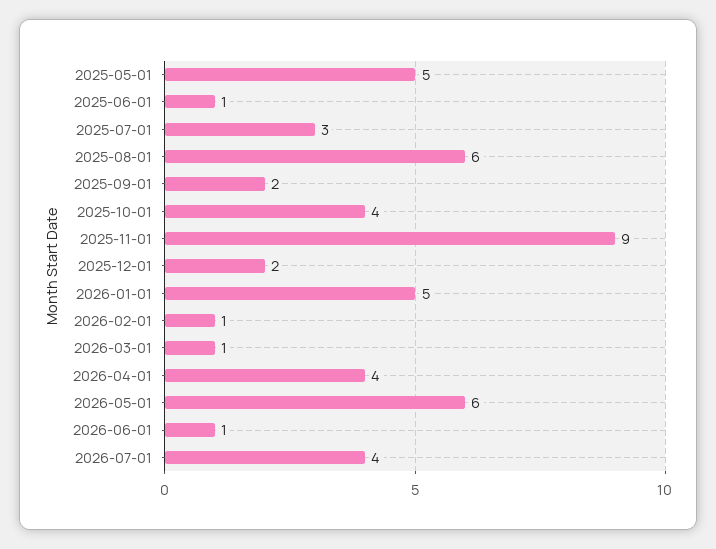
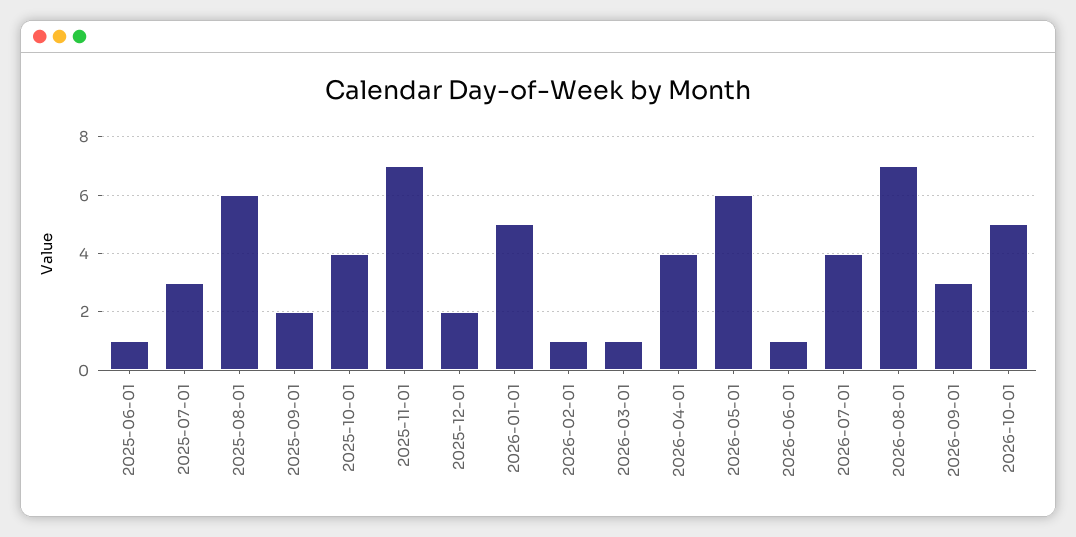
2025-05-01: 5 -> none
2025-11-01: 9 -> 7
2026-08-01: none -> 7
2026-09-01: none -> 3
2026-10-01: none -> 5

